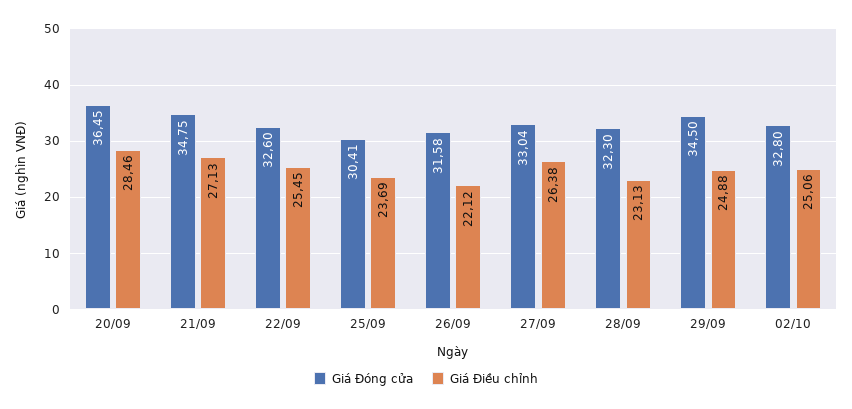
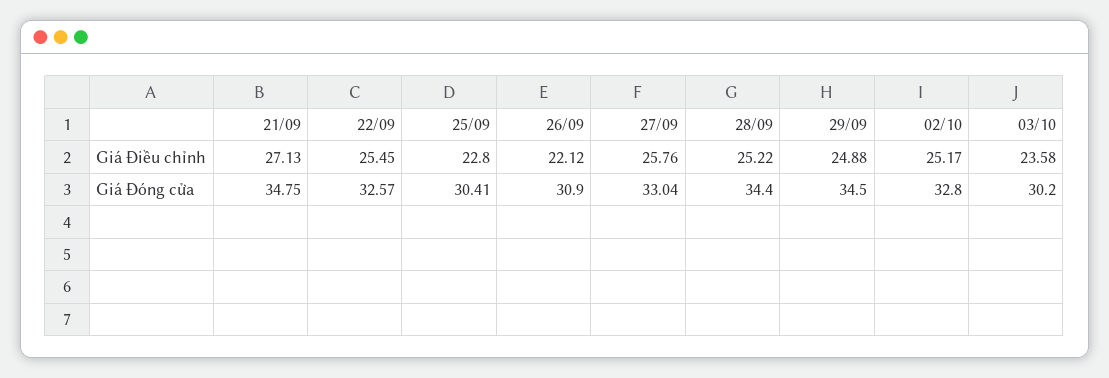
Giá Đóng cửa, 20/09: 36.45 -> none
Giá Điều chỉnh, 20/09: 28.46 -> none
Giá Đóng cửa, 22/09: 32.6 -> 32.57
Giá Điều chỉnh, 25/09: 23.69 -> 22.8
Giá Đóng cửa, 26/09: 31.58 -> 30.9
Giá Điều chỉnh, 27/09: 26.38 -> 25.76
Giá Đóng cửa, 28/09: 32.3 -> 34.4
Giá Điều chỉnh, 28/09: 23.13 -> 25.22
Giá Điều chỉnh, 02/10: 25.06 -> 25.17
Giá Điều chỉnh, 03/10: none -> 23.58
Giá Đóng cửa, 03/10: none -> 30.2

